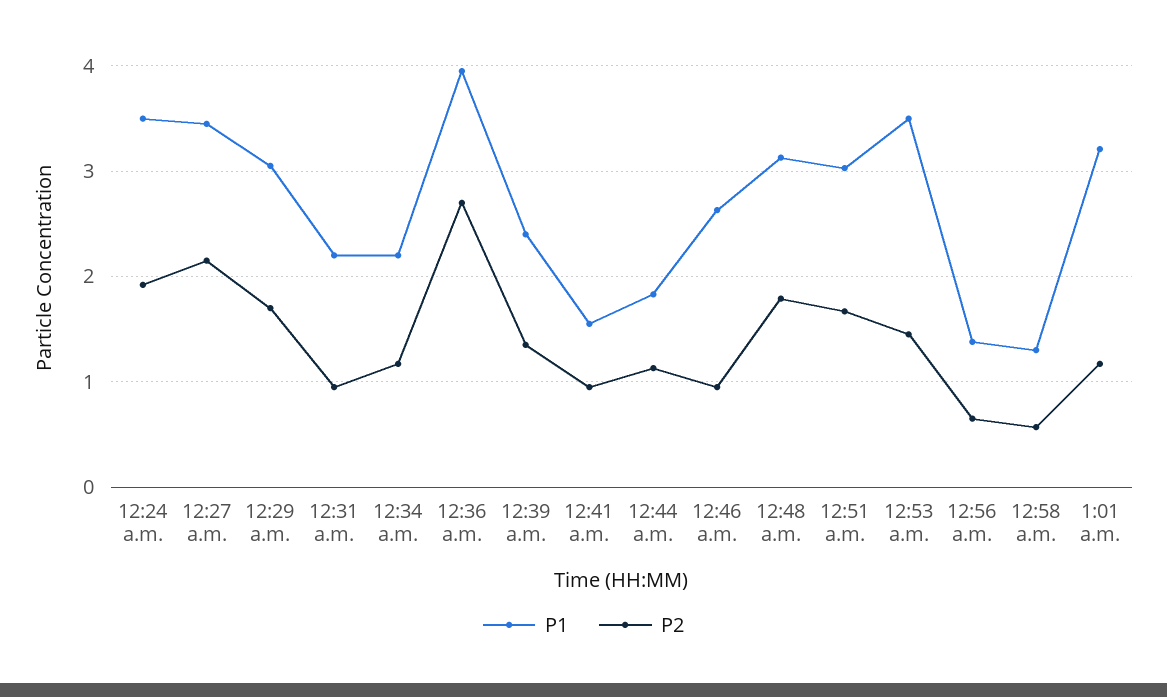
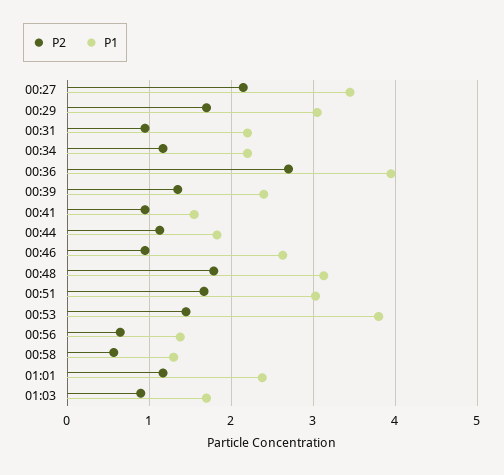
P1, 12:24 a.m.: 3.5 -> none
P2, 12:24 a.m.: 1.9 -> none
P1, 12:53 a.m.: 3.5 -> 3.8
P1, 1:01 a.m.: 3.2 -> 2.4
P2, 01:03: none -> 0.9
P1, 01:03: none -> 1.7

